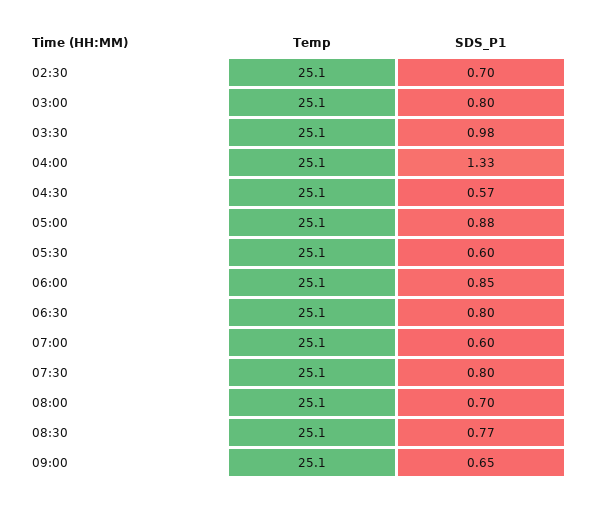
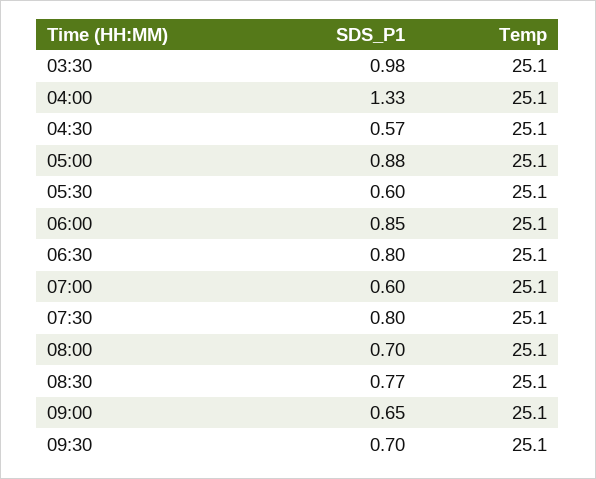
Temp, 02:30: 25.1 -> none
SDS_P1, 02:30: 0.7 -> none
Temp, 03:00: 25.1 -> none
SDS_P1, 03:00: 0.8 -> none
SDS_P1, 09:30: none -> 0.7
Temp, 09:30: none -> 25.1

